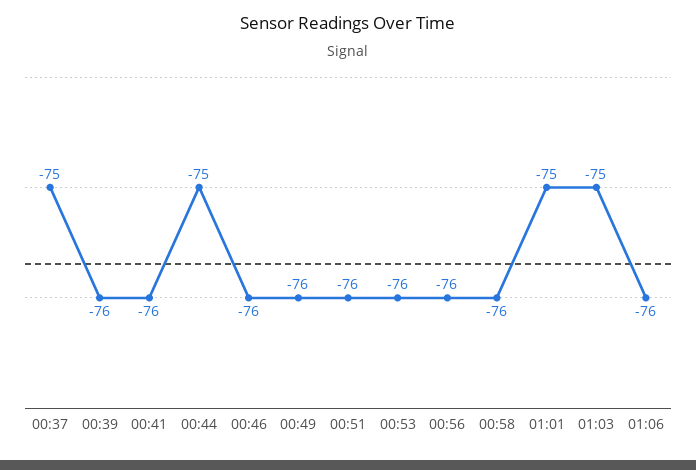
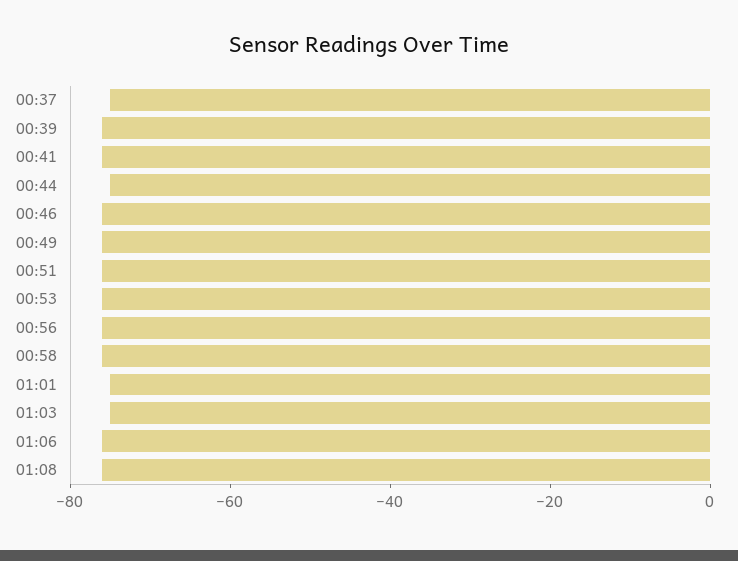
01:08: none -> -75

